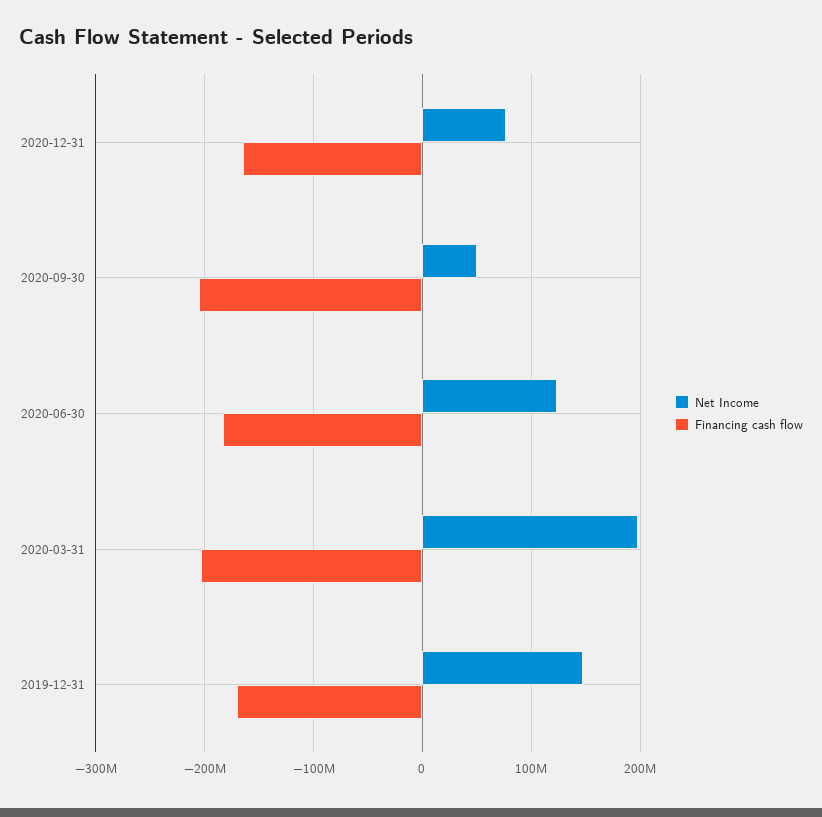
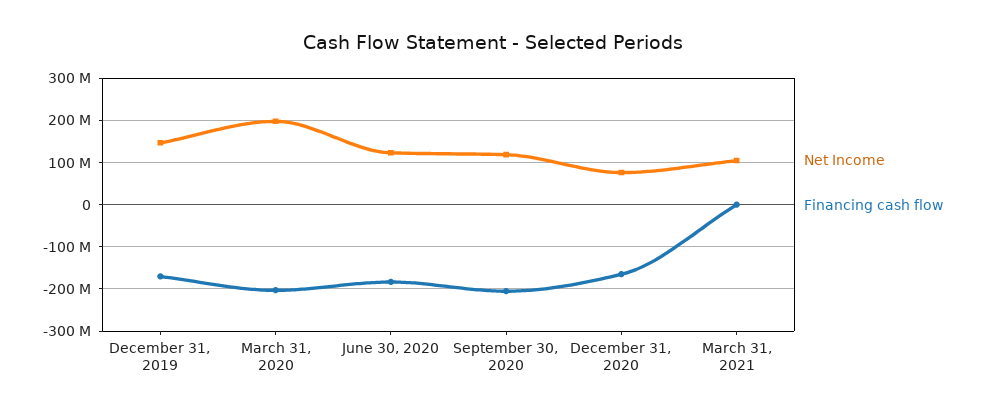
Net Income, 2020-09-30: 50000000 -> 120000000
Net Income, March 31, 2021: none -> 100000000
Financing cash flow, March 31, 2021: none -> 0

